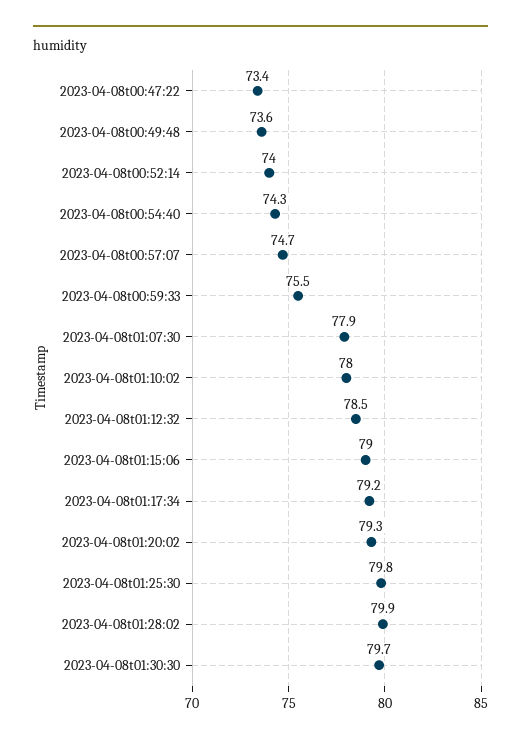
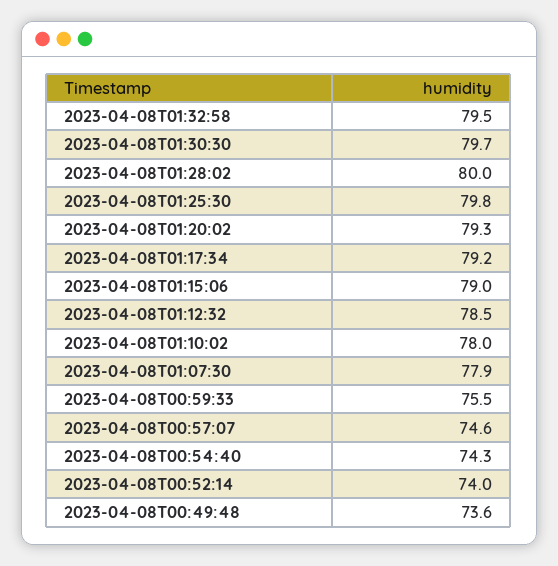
2023-04-08t00:47:22: 73.4 -> none
2023-04-08t00:57:07: 74.7 -> 74.6
2023-04-08t01:28:02: 79.9 -> 80
2023-04-08T01:32:58: none -> 79.5

